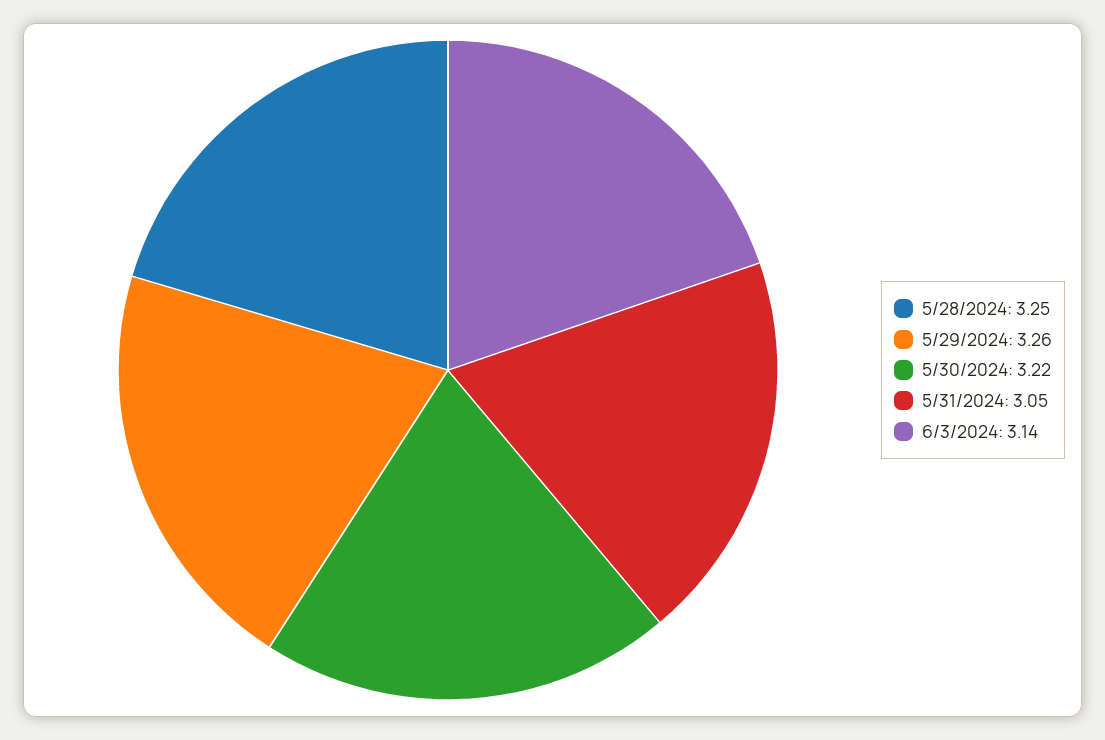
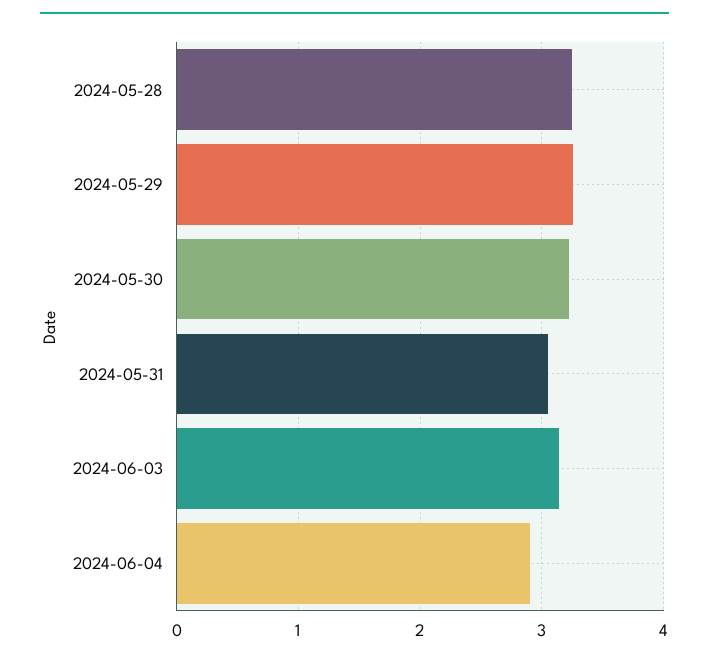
2024-06-04: none -> 2.9

